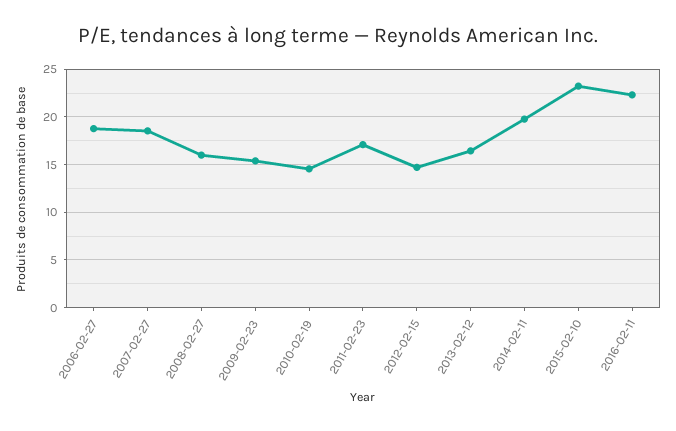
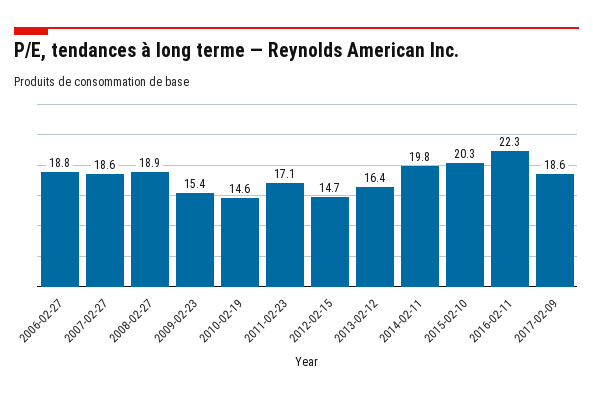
2008-02-27: 16 -> 18.9
2015-02-10: 23 -> 20.3
2017-02-09: none -> 18.6

